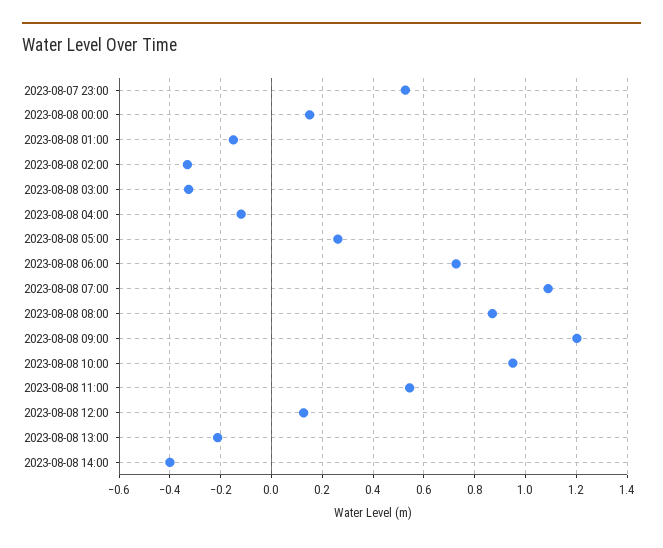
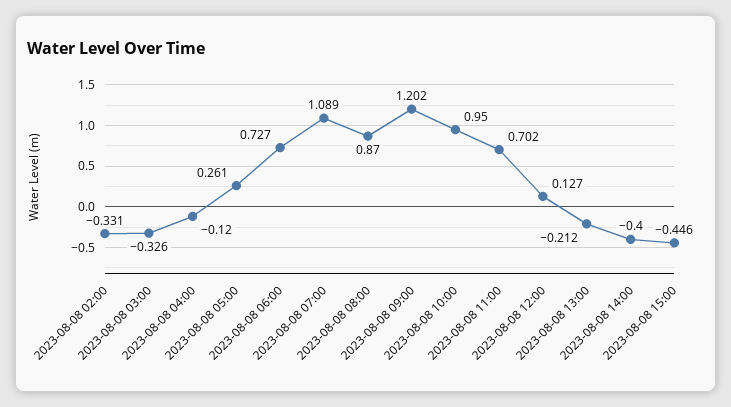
2023-08-07 23:00: 0.525 -> none
2023-08-08 00:00: 0.15 -> none
2023-08-08 01:00: -0.15 -> none
2023-08-08 11:00: 0.55 -> 0.702
2023-08-08 15:00: none -> -0.446

